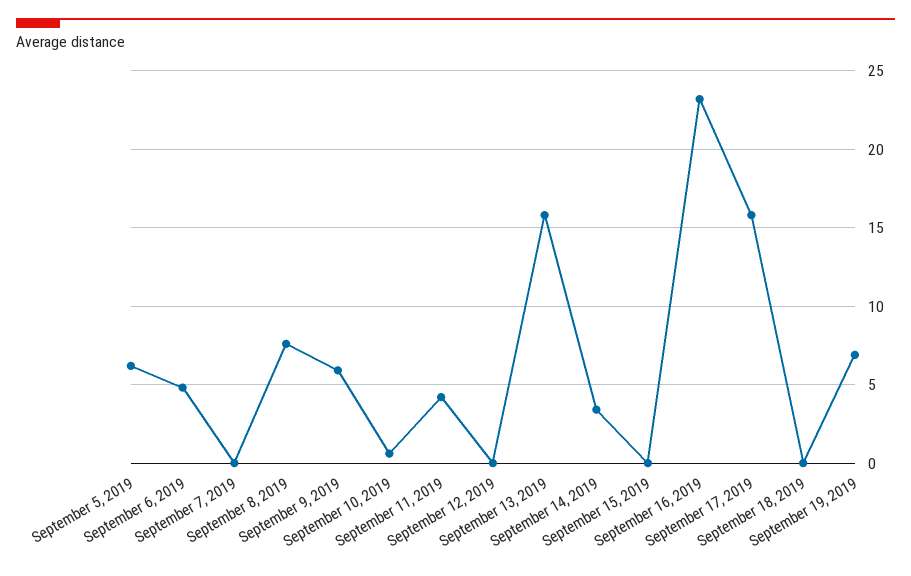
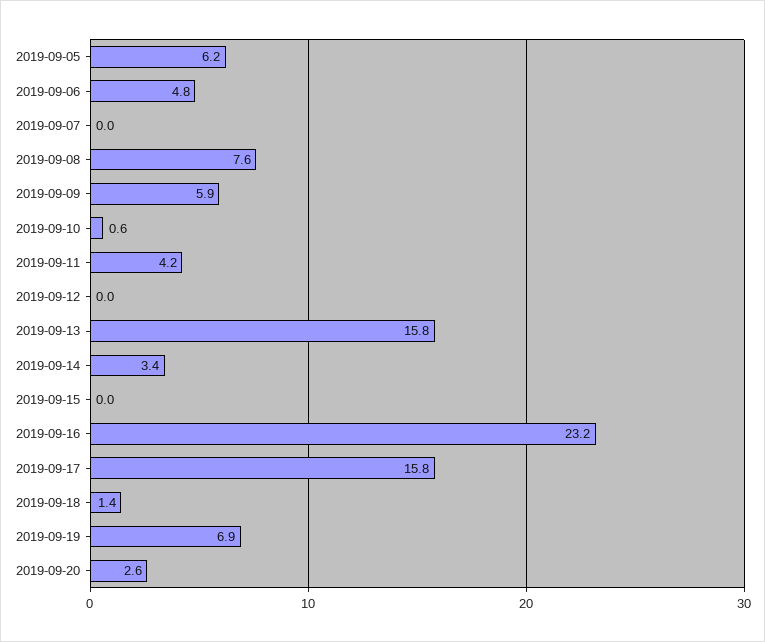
September 18, 2019: 0 -> 1.4
2019-09-20: none -> 2.6

